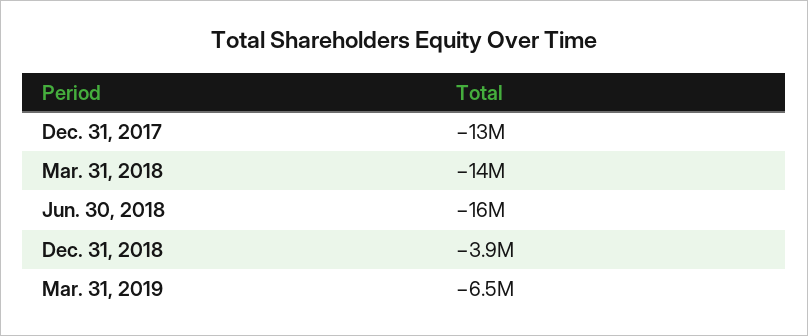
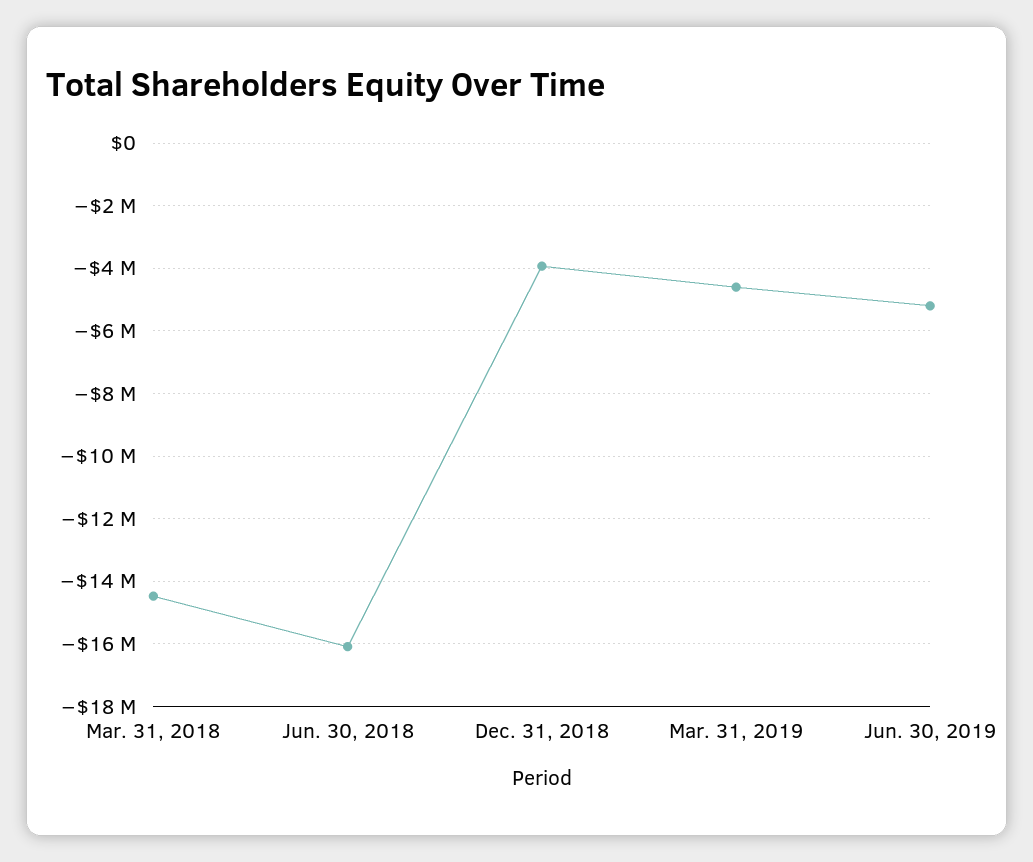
Dec. 31, 2017: -13000000 -> none
Mar. 31, 2019: -6500000 -> -4600000
Jun. 30, 2019: none -> -5200000

